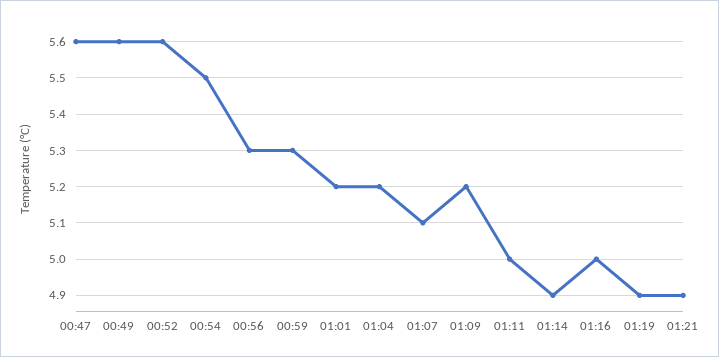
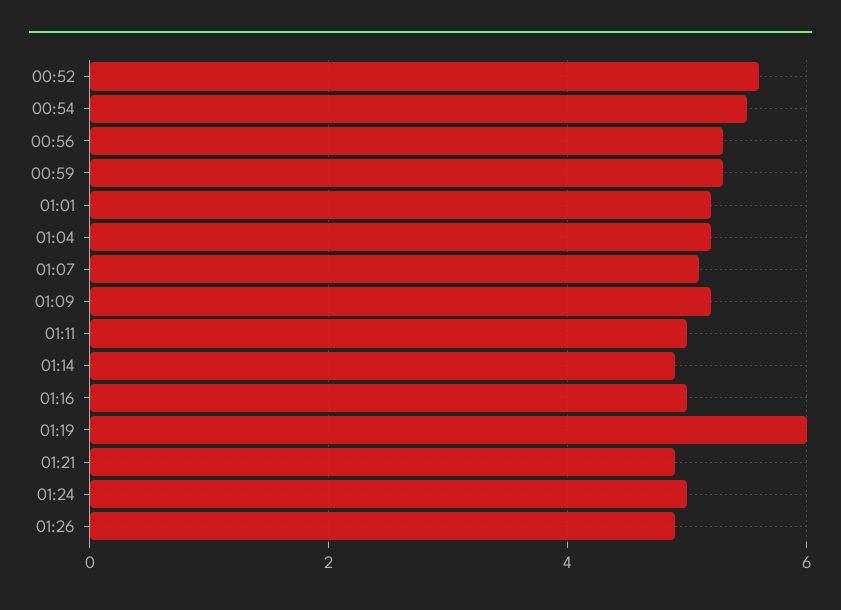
00:47: 5.6 -> none
00:49: 5.6 -> none
01:19: 4.9 -> 6
01:24: none -> 5
01:26: none -> 5

